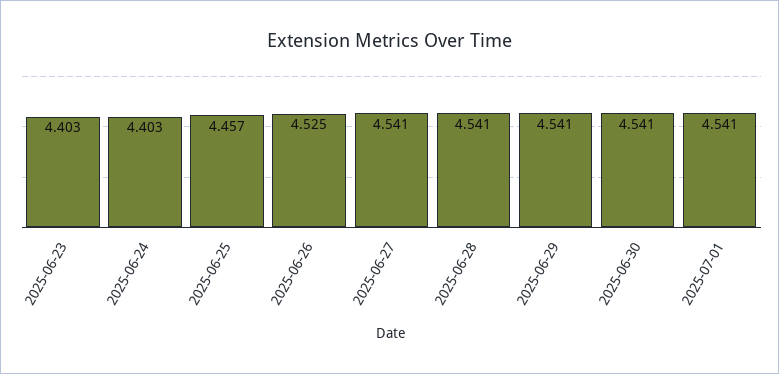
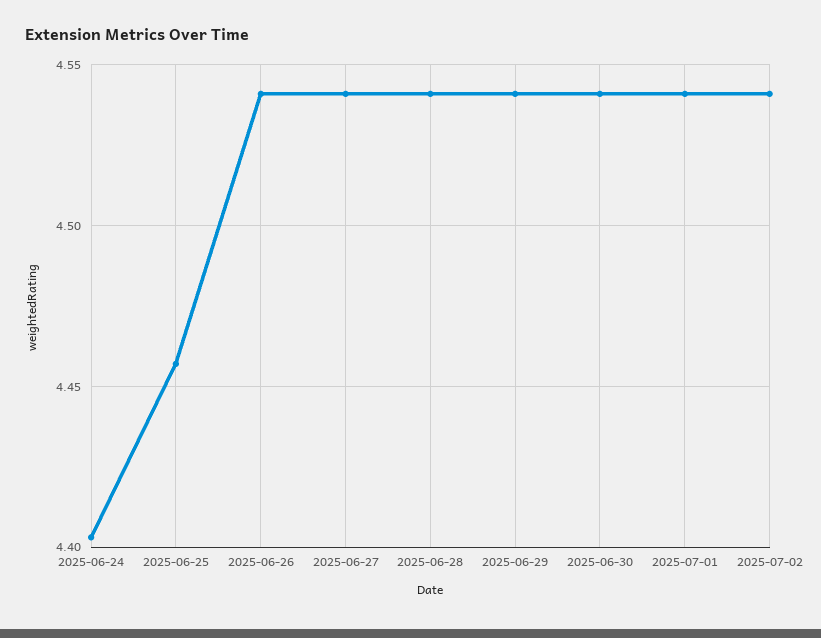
2025-06-23: 4.403 -> none
2025-06-26: 4.525 -> 4.54
2025-07-02: none -> 4.54

